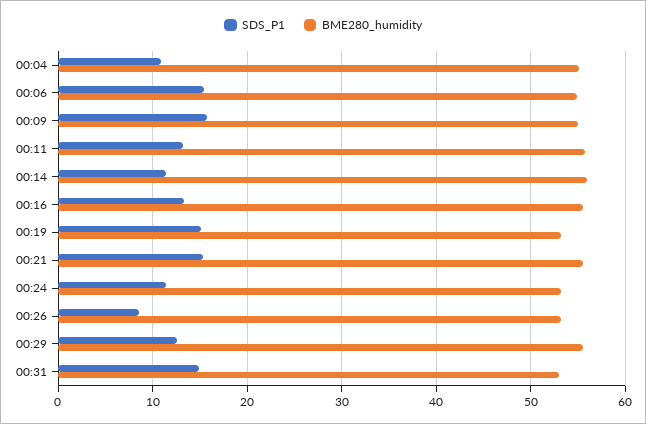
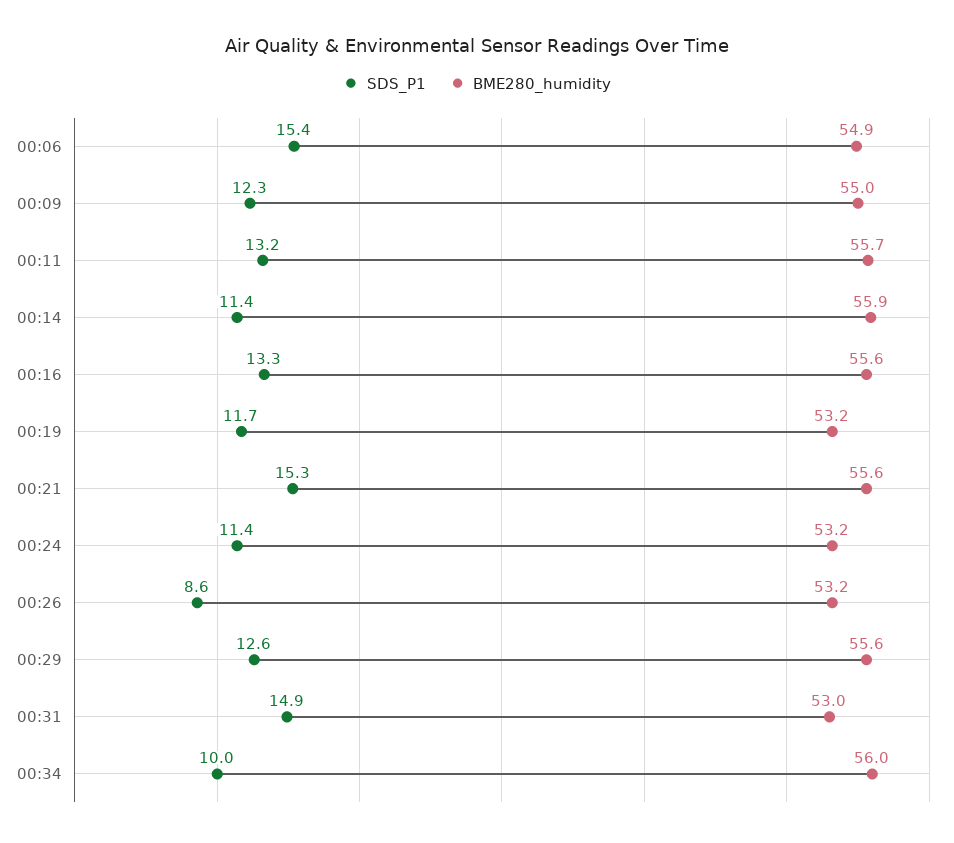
SDS_P1, 00:04: 11 -> none
BME280_humidity, 00:04: 55 -> none
SDS_P1, 00:09: 16 -> 12.3
SDS_P1, 00:19: 15 -> 11.7
SDS_P1, 00:34: none -> 10
BME280_humidity, 00:34: none -> 56

